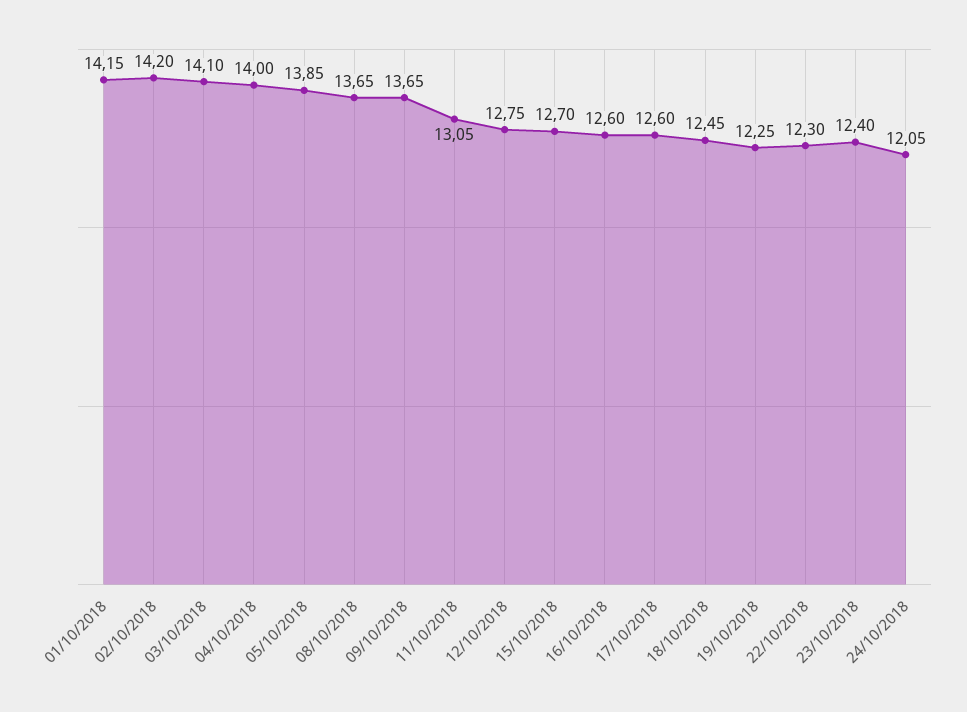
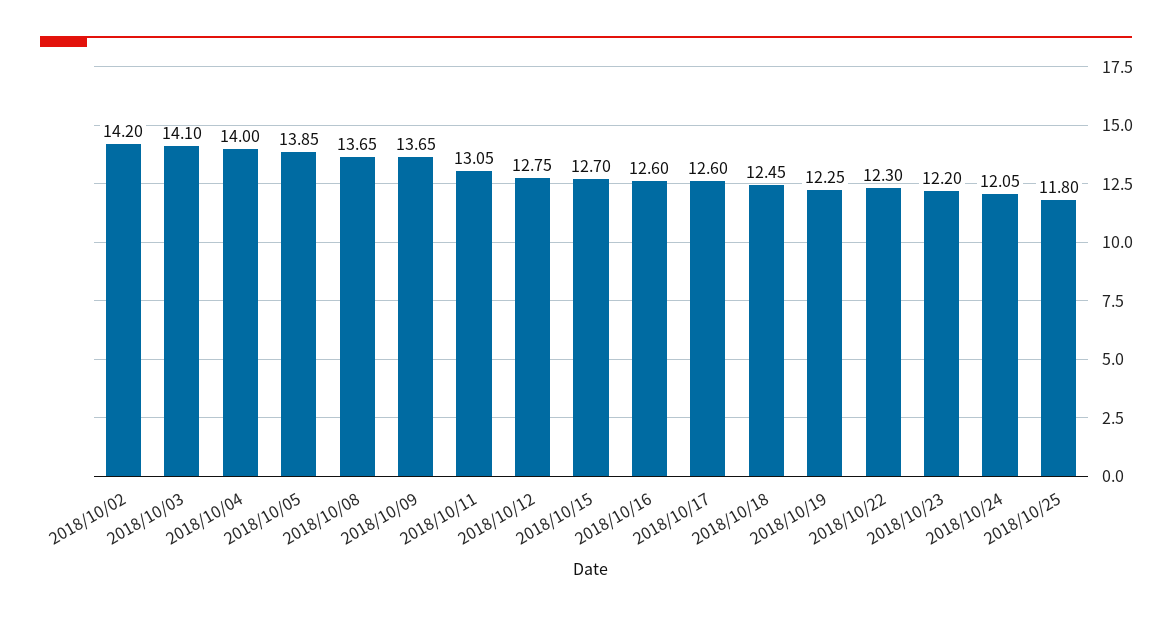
01/10/2018: 14.15 -> none
23/10/2018: 12.4 -> 12.2
2018/10/25: none -> 11.8

